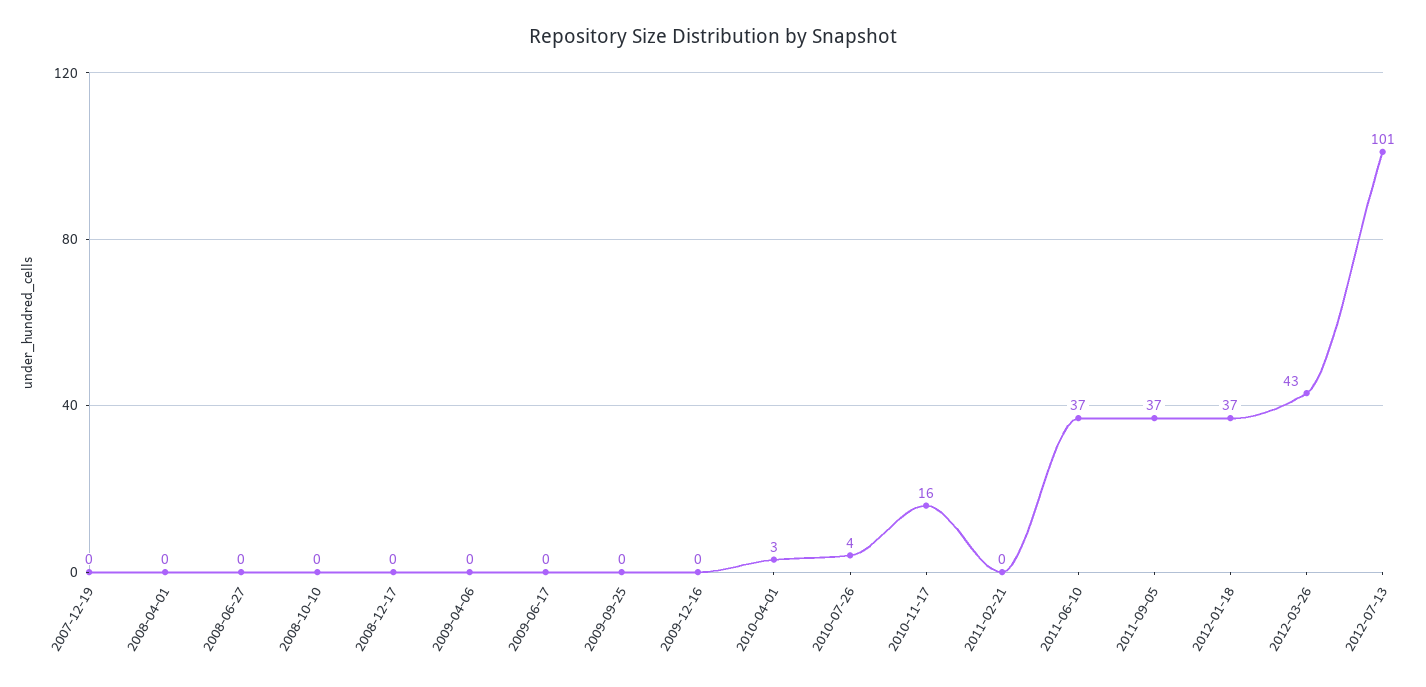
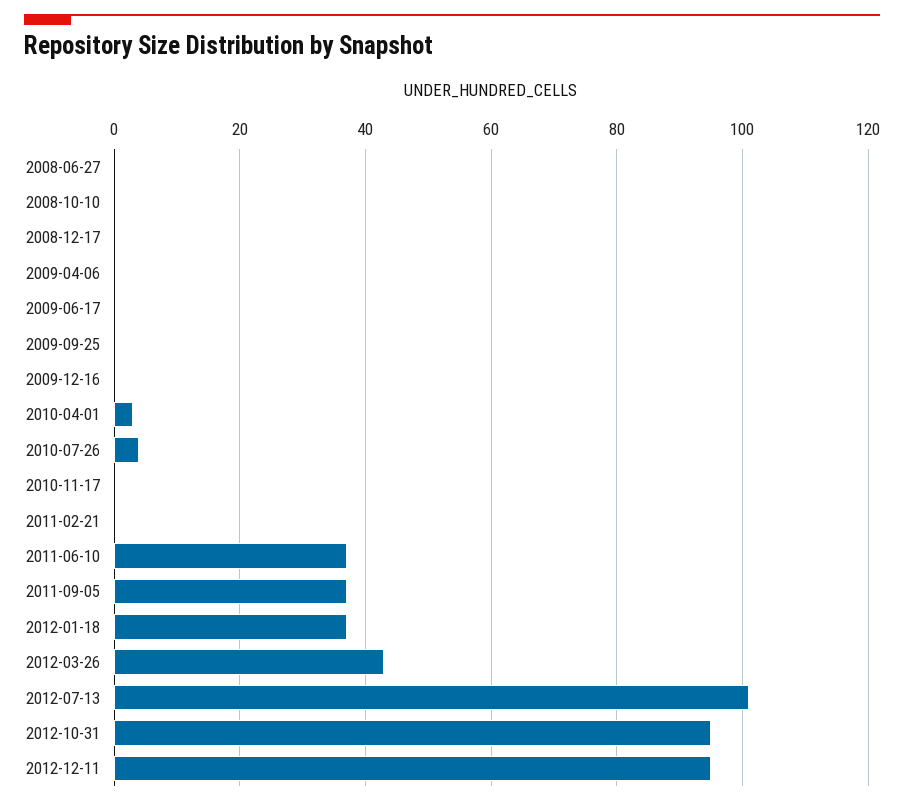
2007-12-19: 0 -> none
2008-04-01: 0 -> none
2010-11-17: 16 -> 0
2012-10-31: none -> 95
2012-12-11: none -> 95

